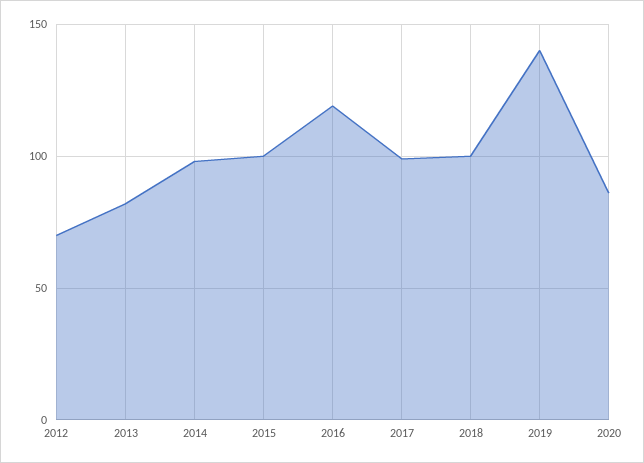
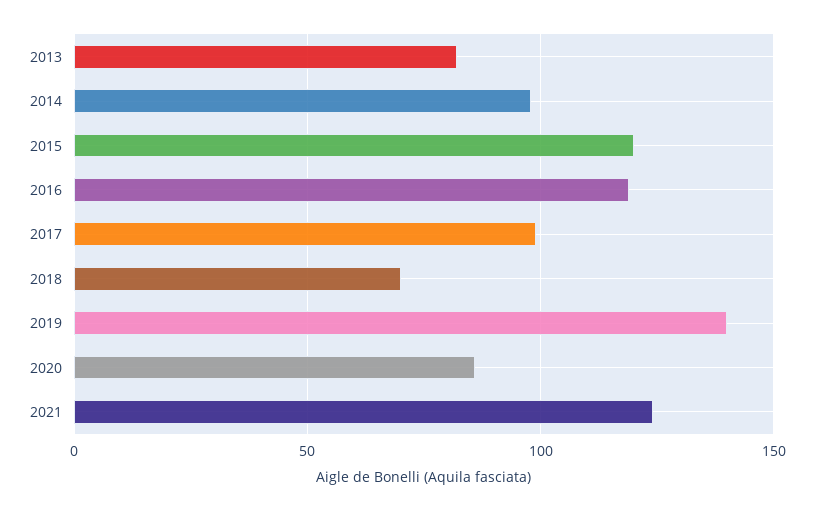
2012: 70 -> none
2015: 100 -> 120
2018: 100 -> 70
2021: none -> 125

